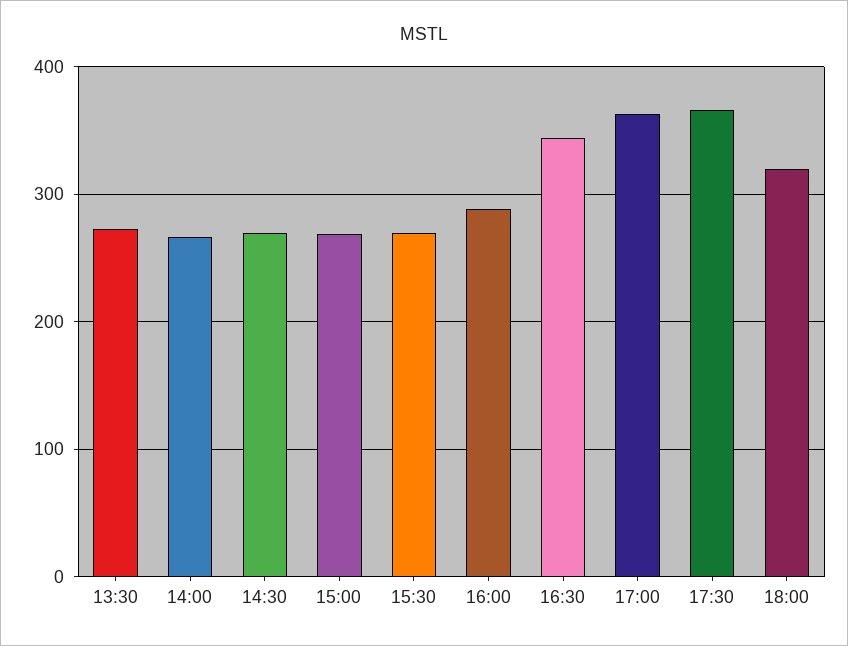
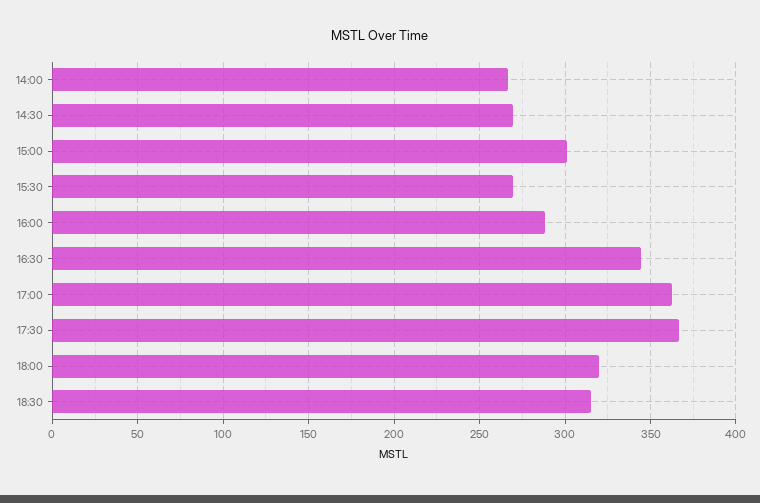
13:30: 270 -> none
15:00: 270 -> 300
18:30: none -> 315

